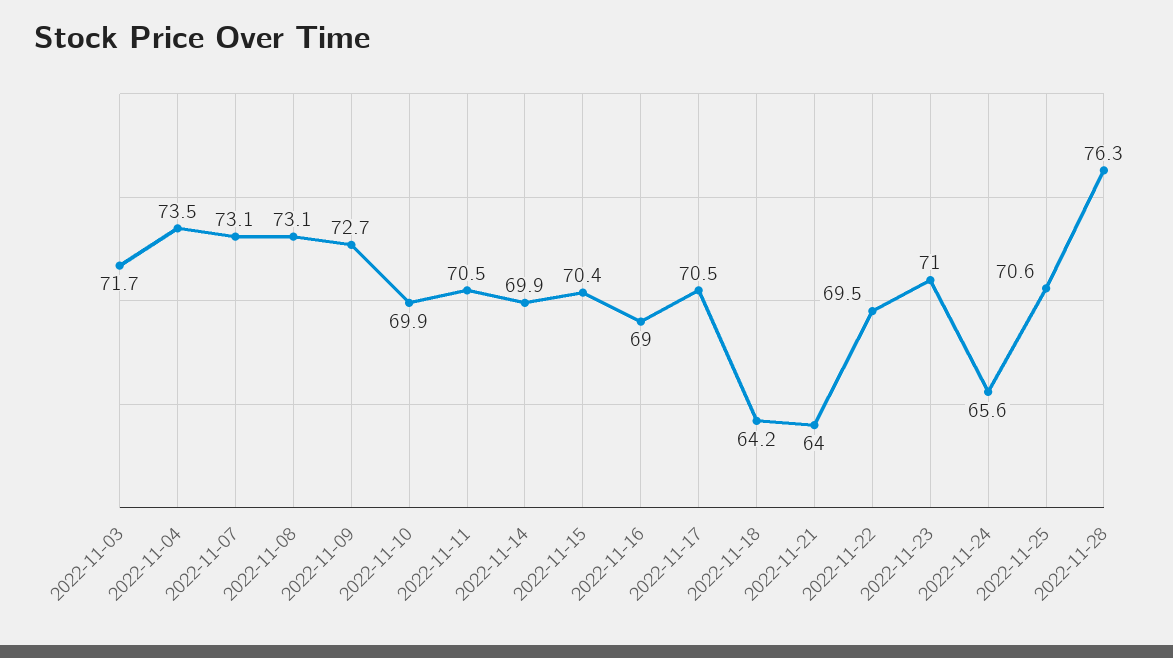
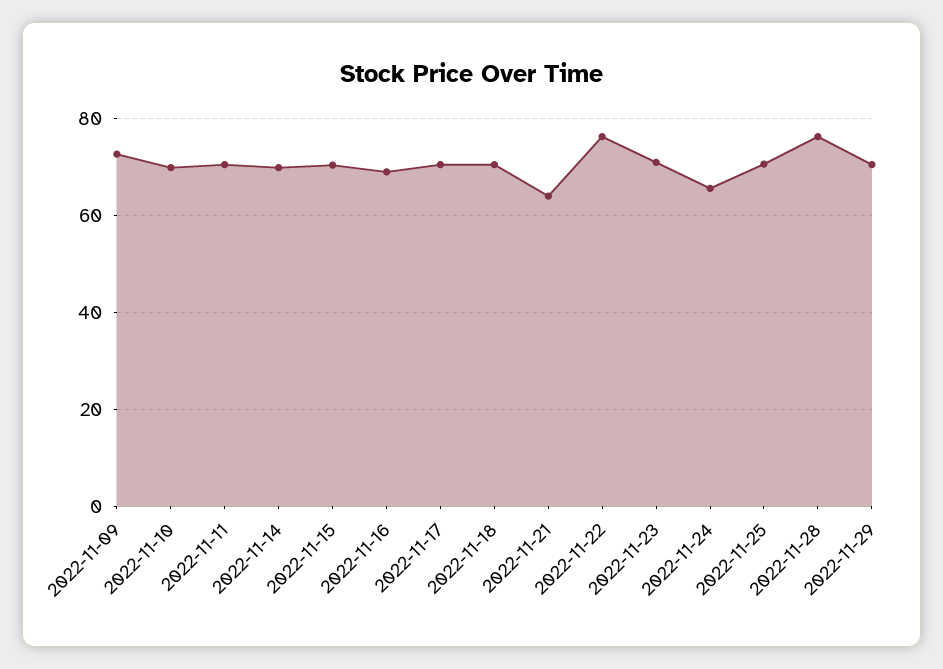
2022-11-03: 71.7 -> none
2022-11-04: 73.5 -> none
2022-11-07: 73.1 -> none
2022-11-08: 73.1 -> none
2022-11-18: 64.2 -> 70
2022-11-22: 69.5 -> 76
2022-11-29: none -> 70

